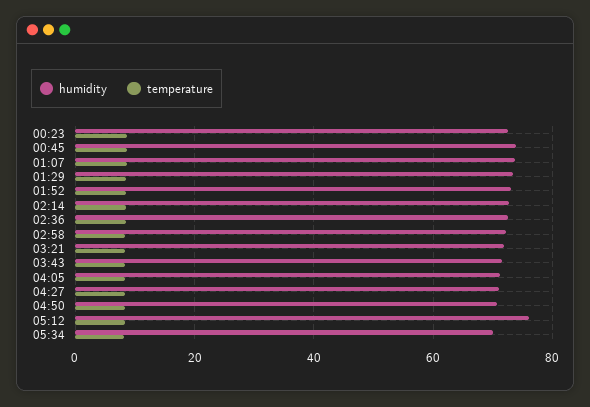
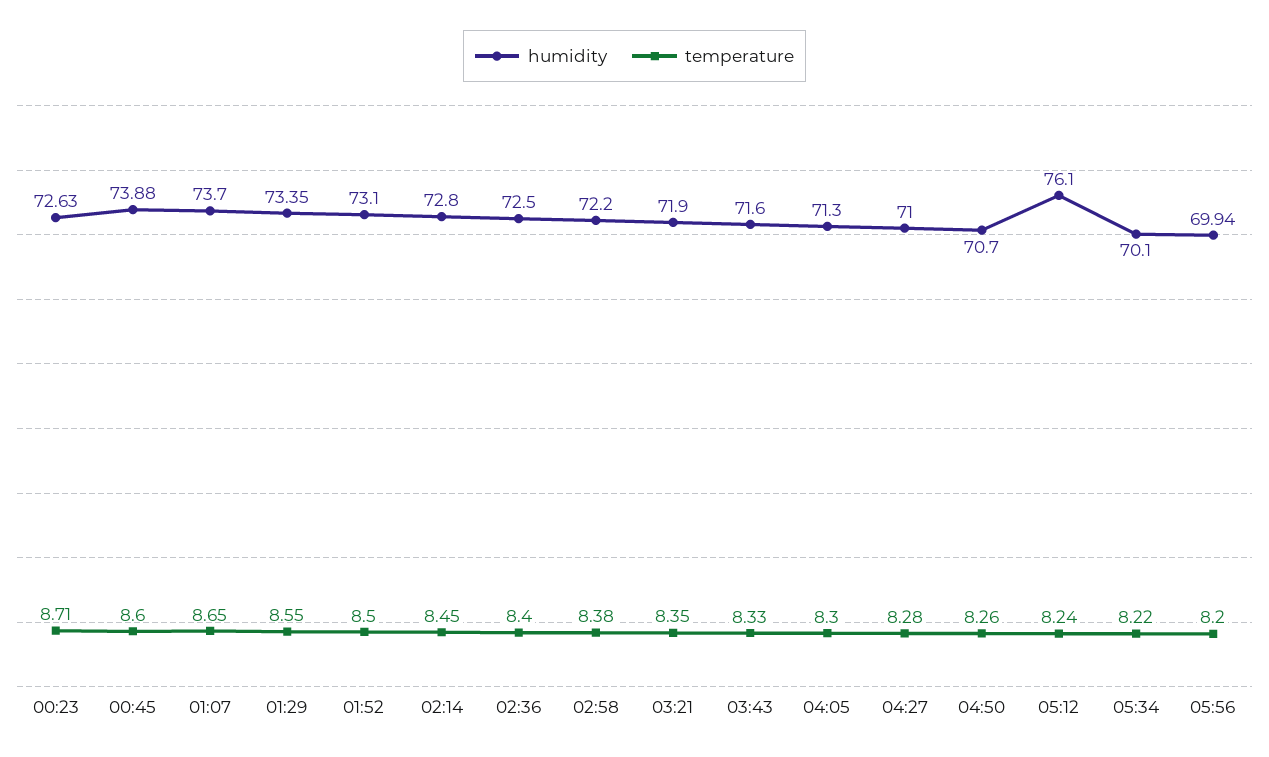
humidity, 05:56: none -> 69.94
temperature, 05:56: none -> 8.2

